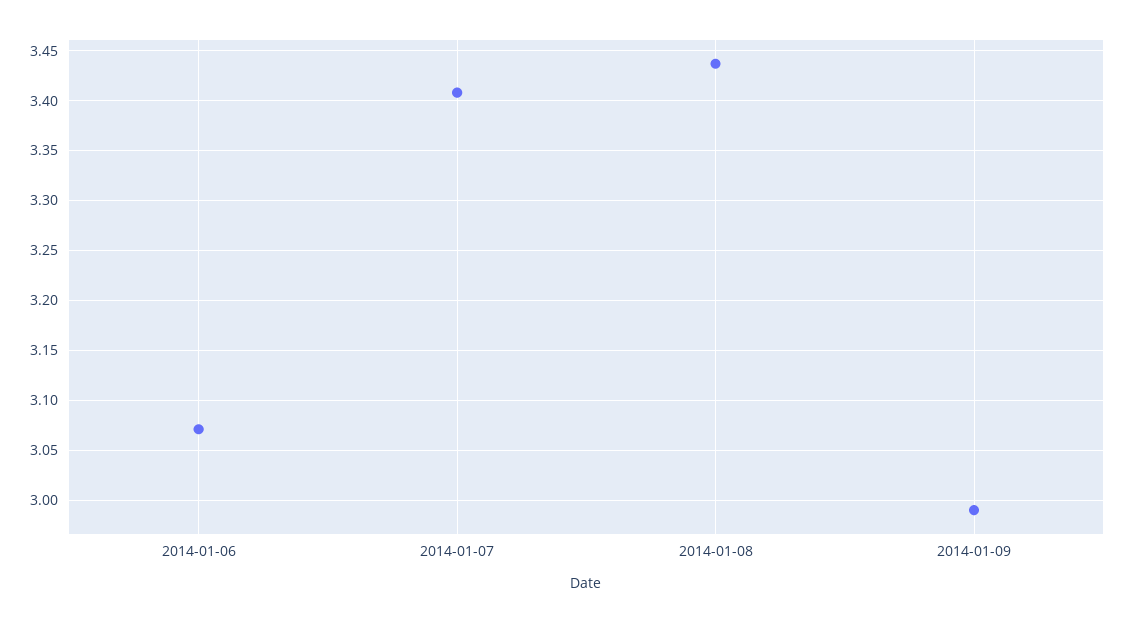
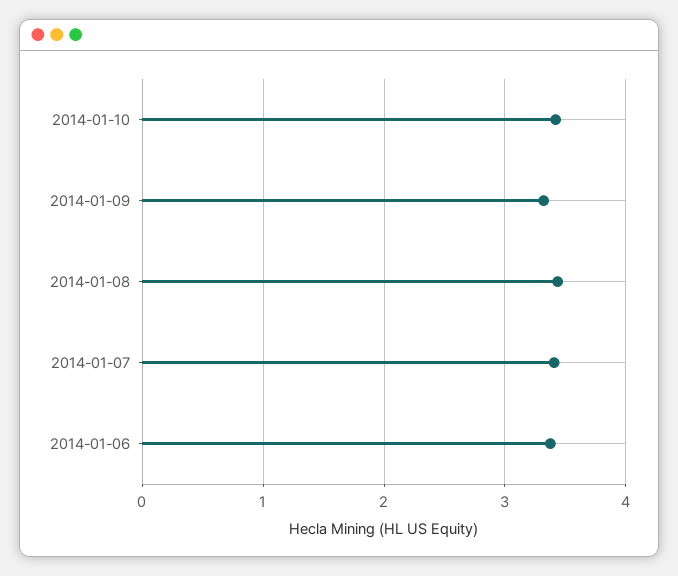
2014-01-06: 3.07 -> 3.4
2014-01-09: 2.99 -> 3.3
2014-01-10: none -> 3.4

